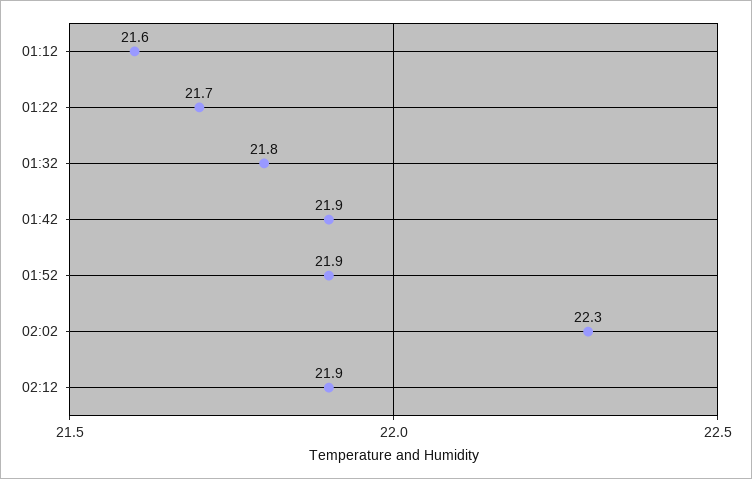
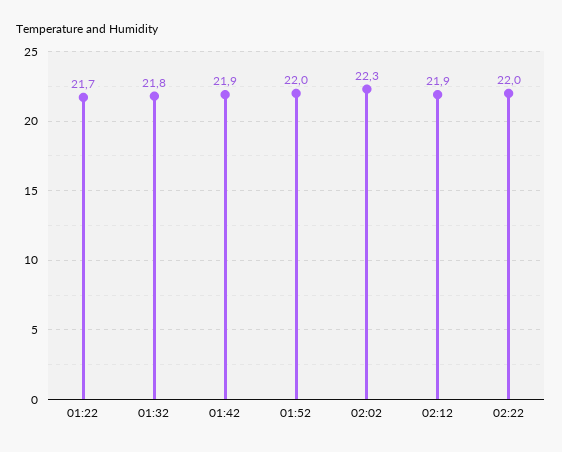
01:12: 21.6 -> none
01:52: 21.9 -> 22
02:22: none -> 22

